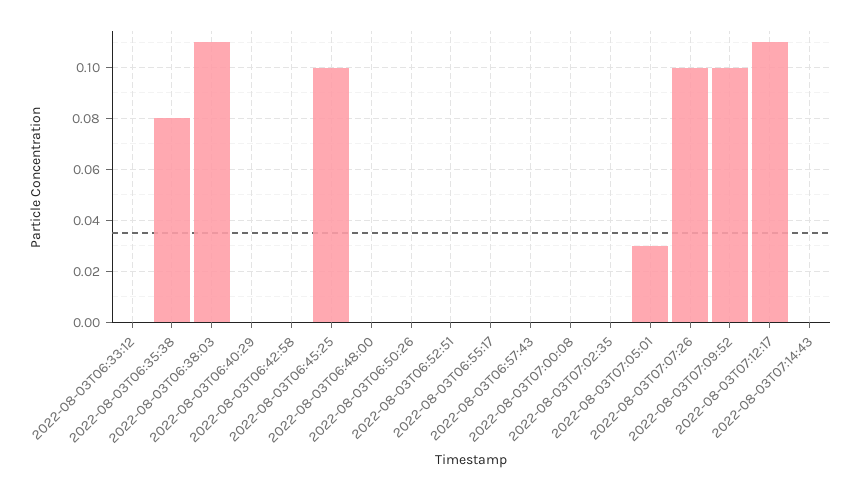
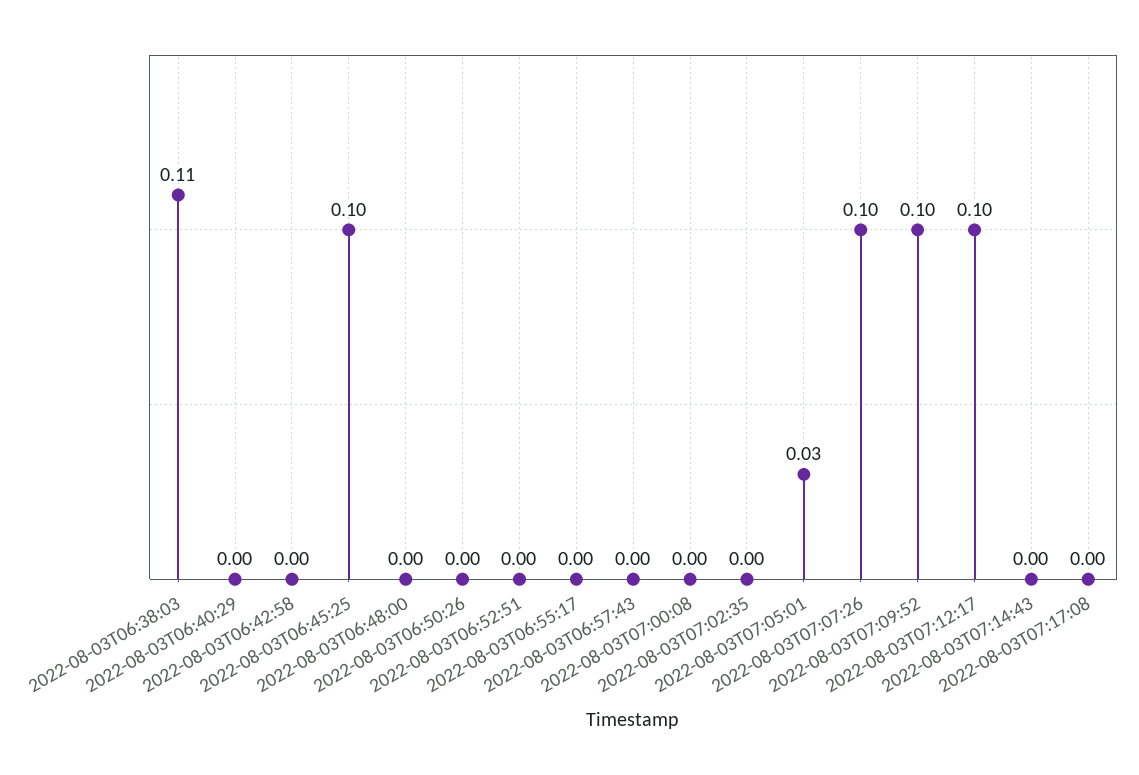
2022-08-03T06:33:12: 0 -> none
2022-08-03T06:35:38: 0.08 -> none
2022-08-03T07:12:17: 0.11 -> 0.1
2022-08-03T07:17:08: none -> 0

